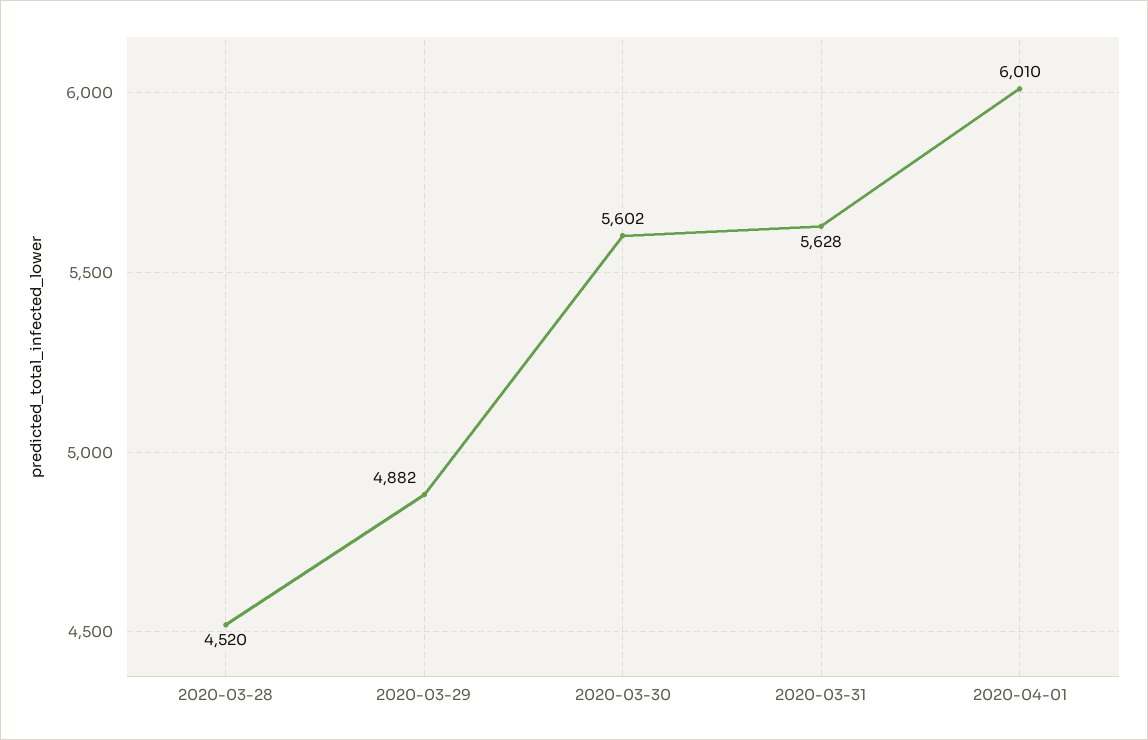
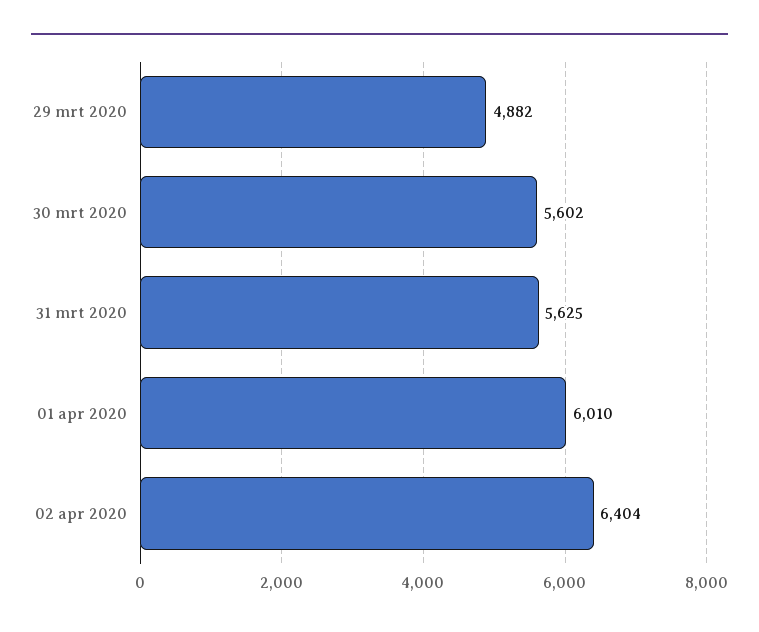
2020-03-28: 4520 -> none
2020-03-31: 5628 -> 5625
02 apr 2020: none -> 6404

